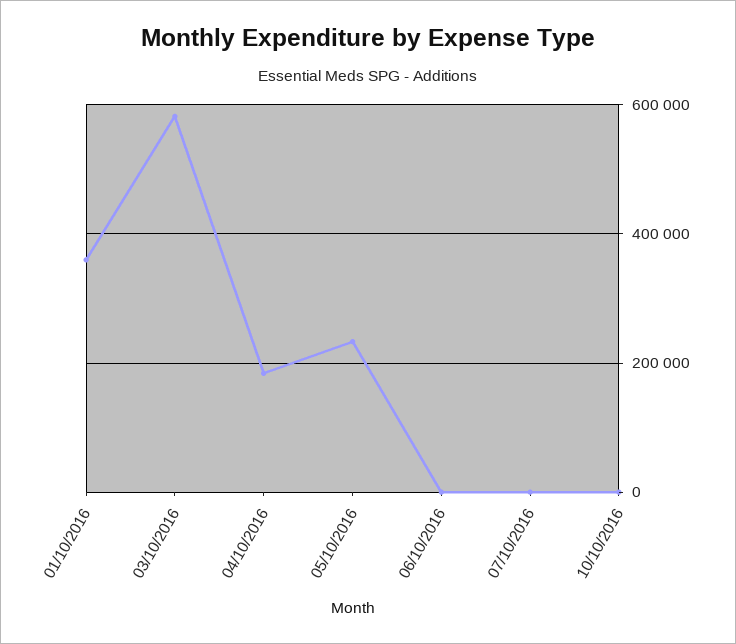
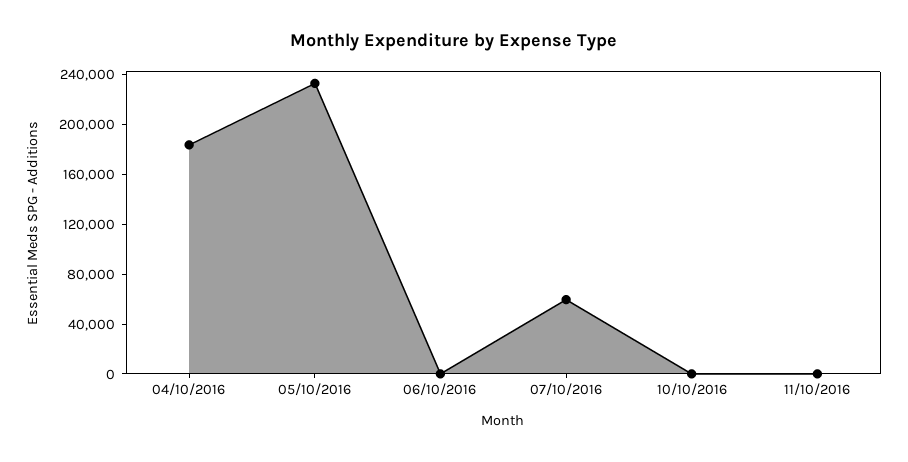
01/10/2016: 360000 -> none
03/10/2016: 580000 -> none
07/10/2016: 0 -> 60000
11/10/2016: none -> 0

